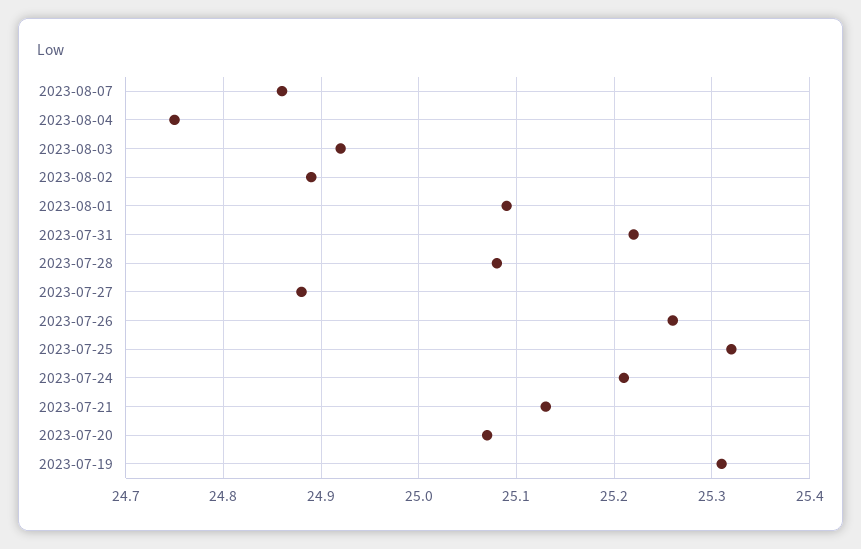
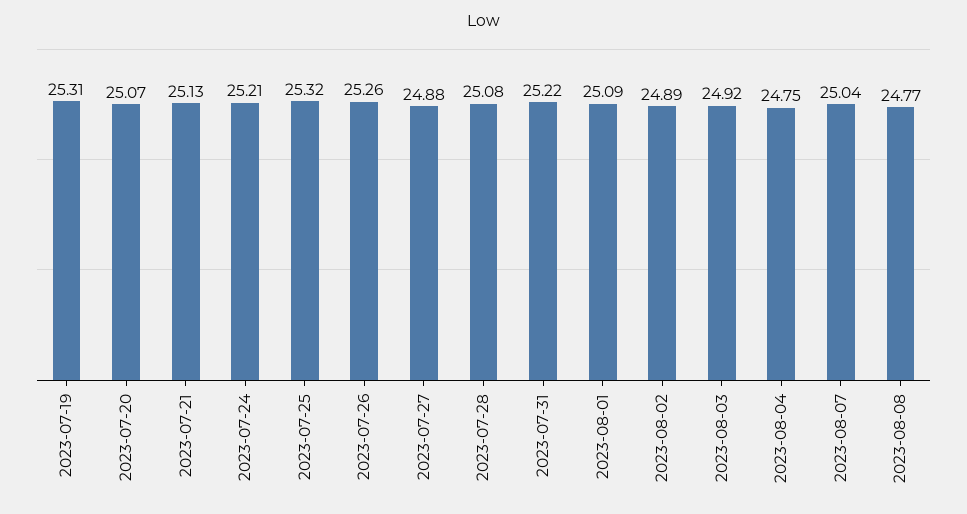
2023-08-07: 24.86 -> 25.04
2023-08-08: none -> 24.77

